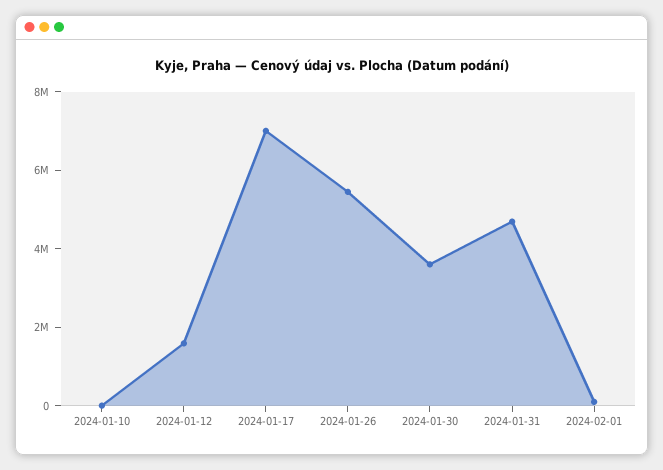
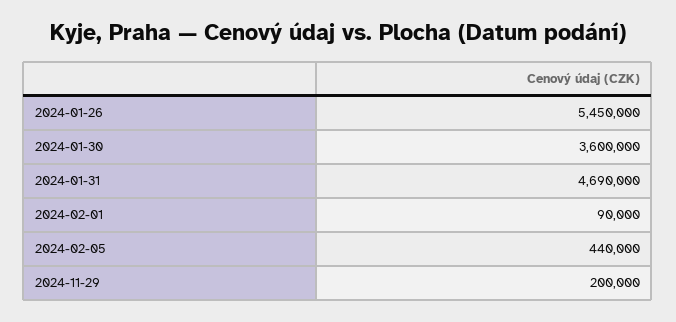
2024-01-10: 0 -> none
2024-01-12: 1500000 -> none
2024-01-17: 7000000 -> none
2024-02-05: none -> 440000
2024-11-29: none -> 200000

